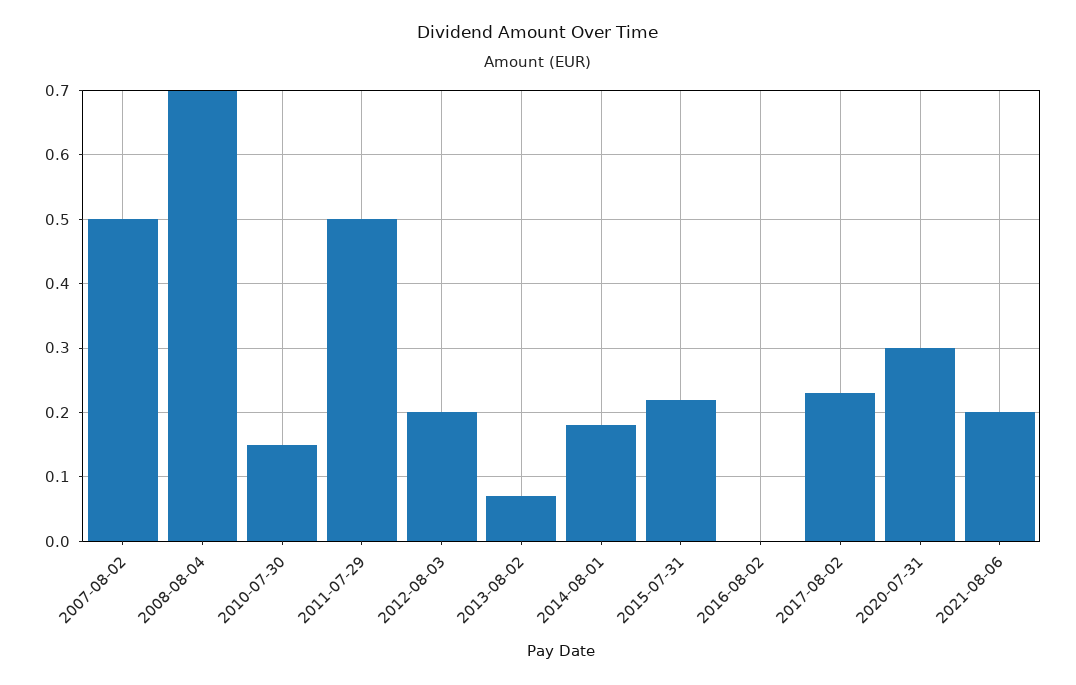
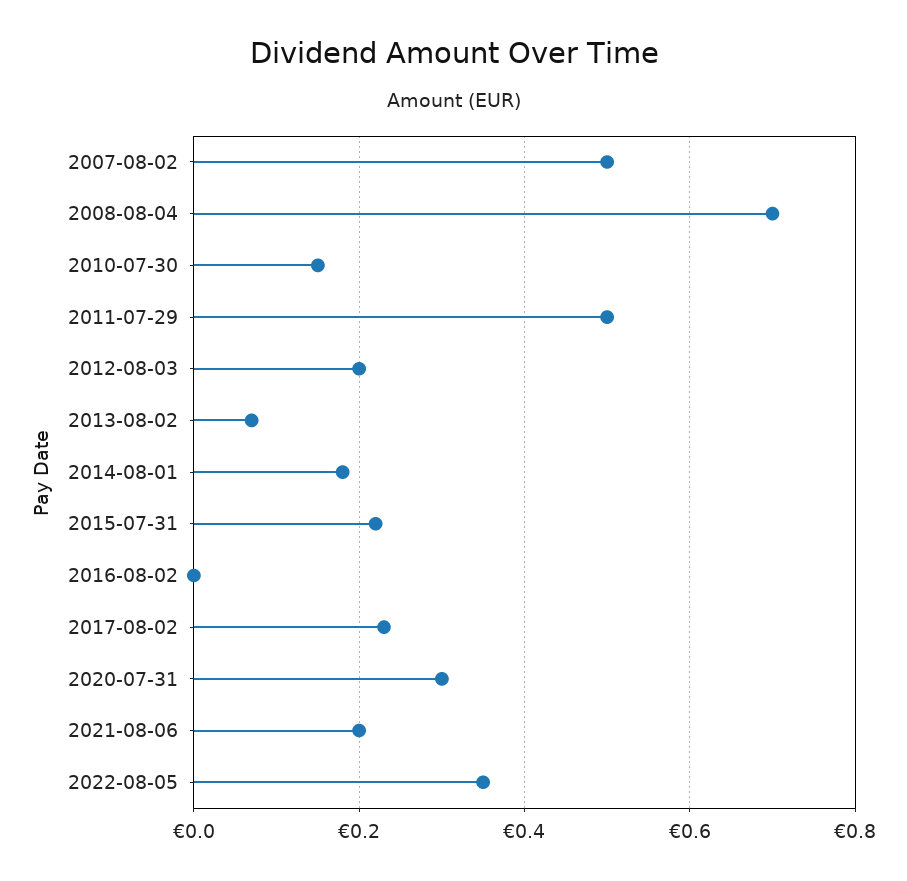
2022-08-05: none -> 0.35

